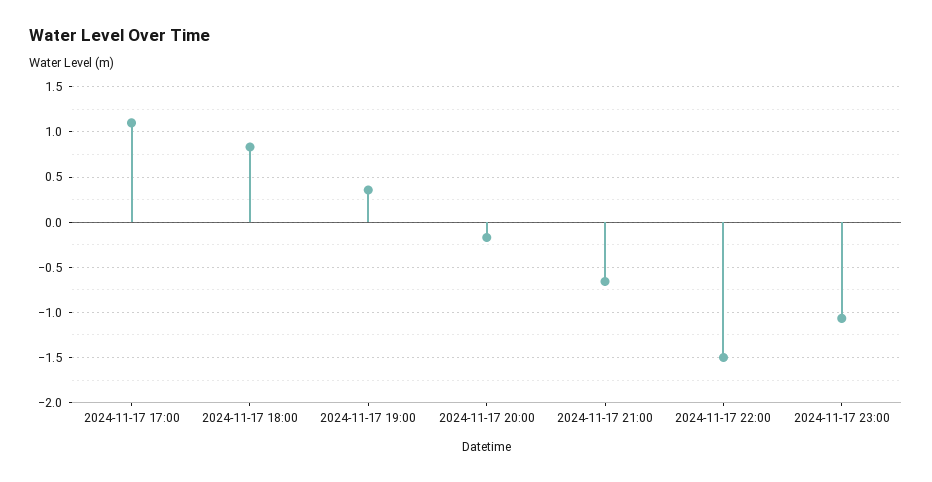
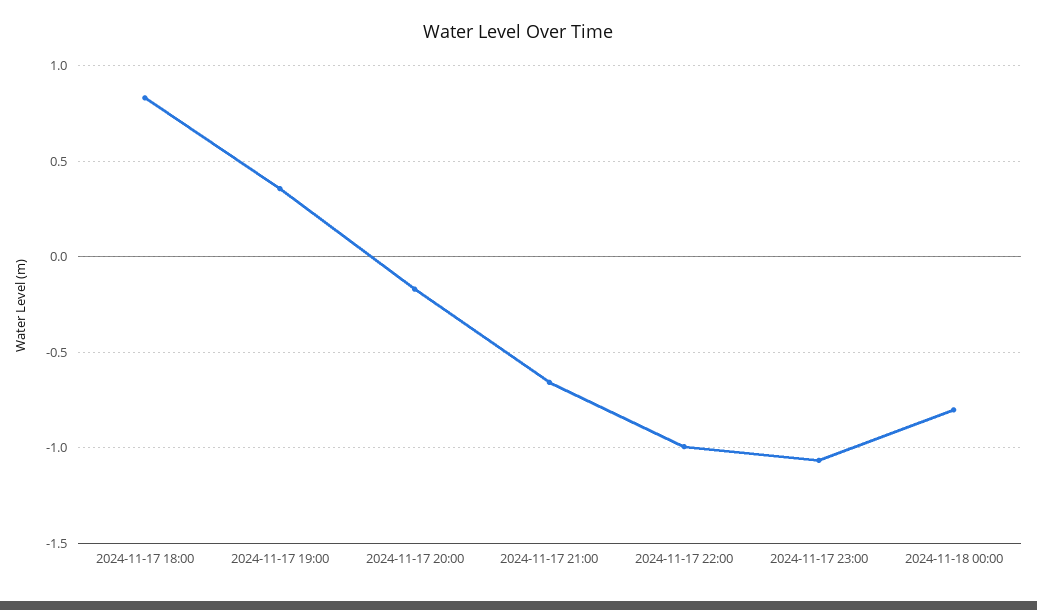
2024-11-17 17:00: 1.1 -> none
2024-11-17 22:00: -1.5 -> -1
2024-11-18 00:00: none -> -0.8

